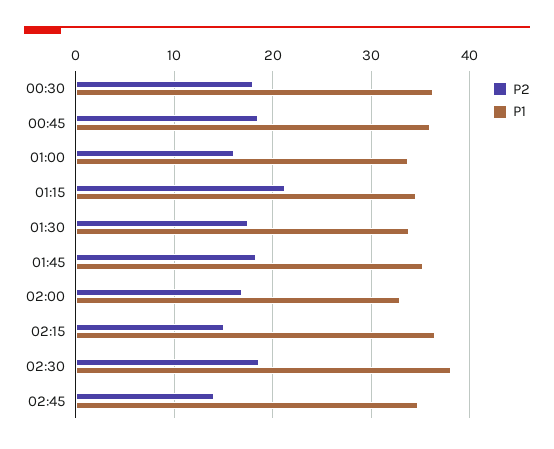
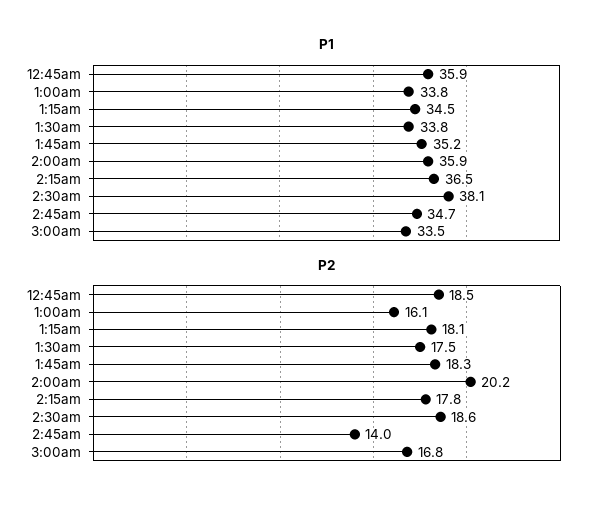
P2, 00:30: 18 -> none
P1, 00:30: 36 -> none
P2, 01:15: 21 -> 18.1
P2, 02:00: 17 -> 20.2
P1, 02:00: 33 -> 35.9
P2, 02:15: 15 -> 17.8
P1, 3:00am: none -> 33.5
P2, 3:00am: none -> 16.8

